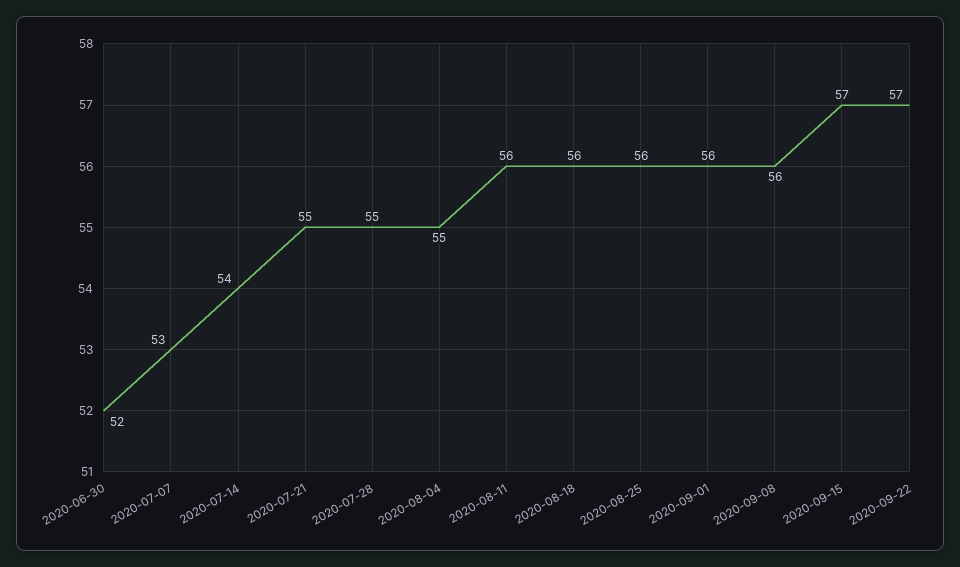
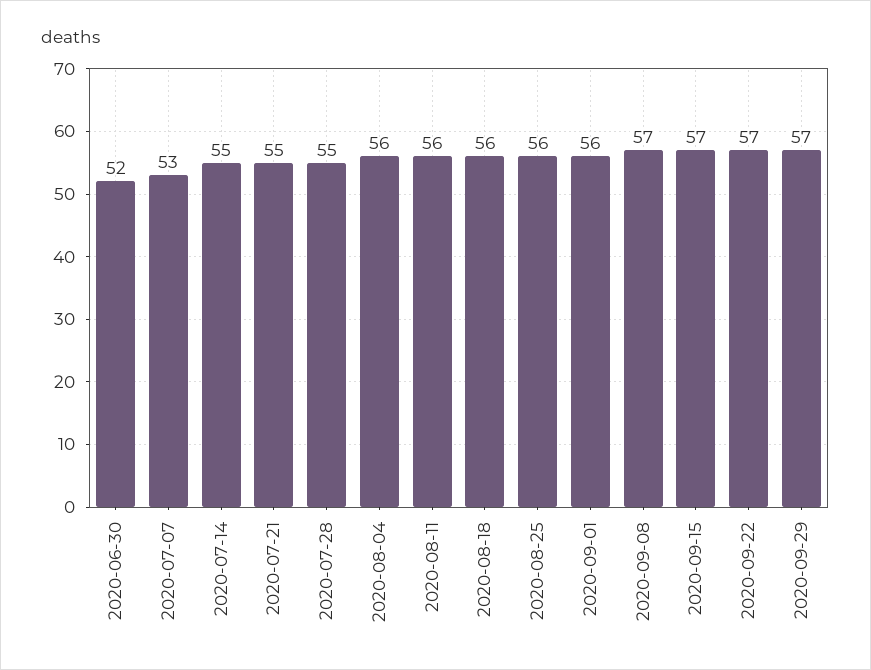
2020-07-14: 54 -> 55
2020-08-04: 55 -> 56
2020-09-08: 56 -> 57
2020-09-29: none -> 57

